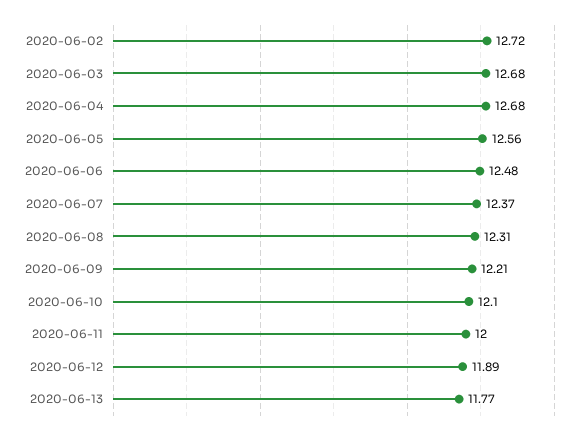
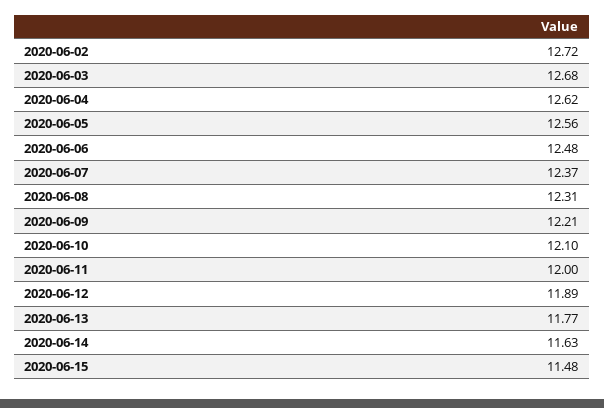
2020-06-04: 12.68 -> 12.62
2020-06-14: none -> 11.63
2020-06-15: none -> 11.48

